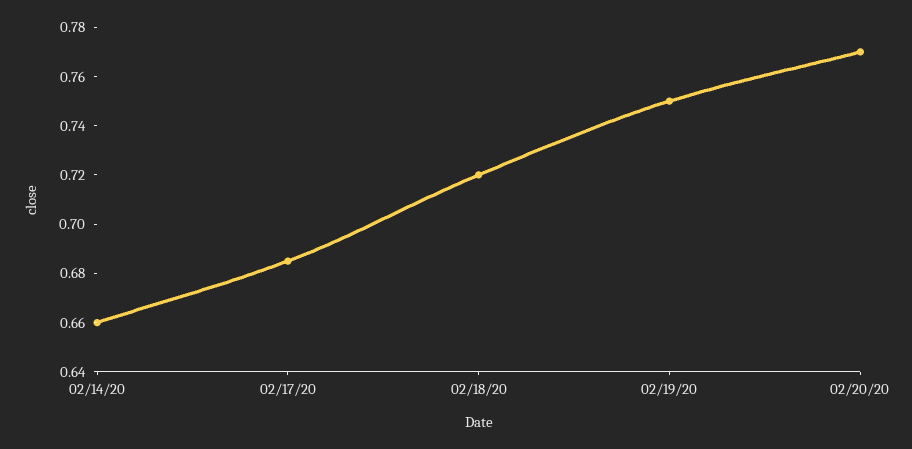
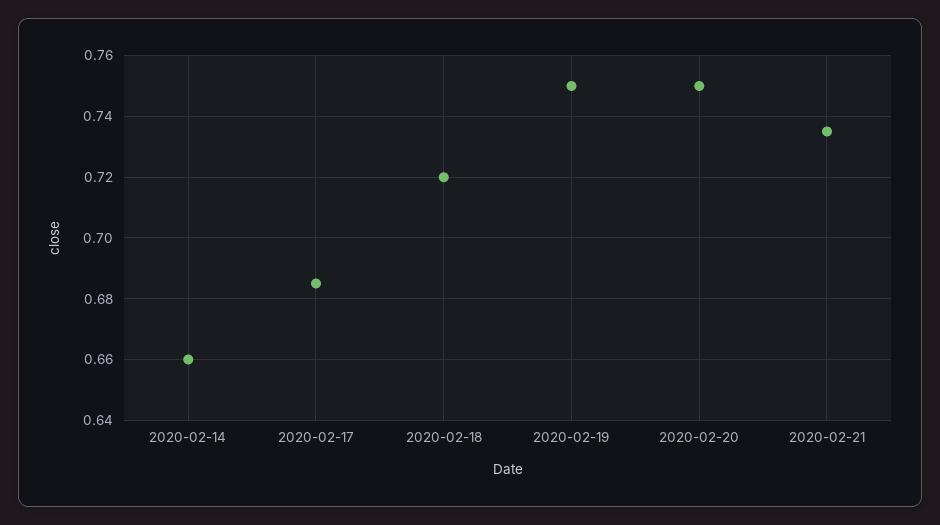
02/20/20: 0.77 -> 0.75
2020-02-21: none -> 0.735

